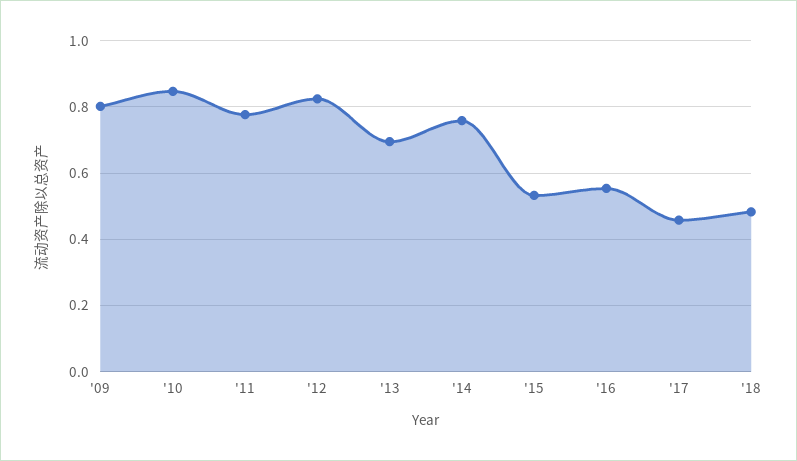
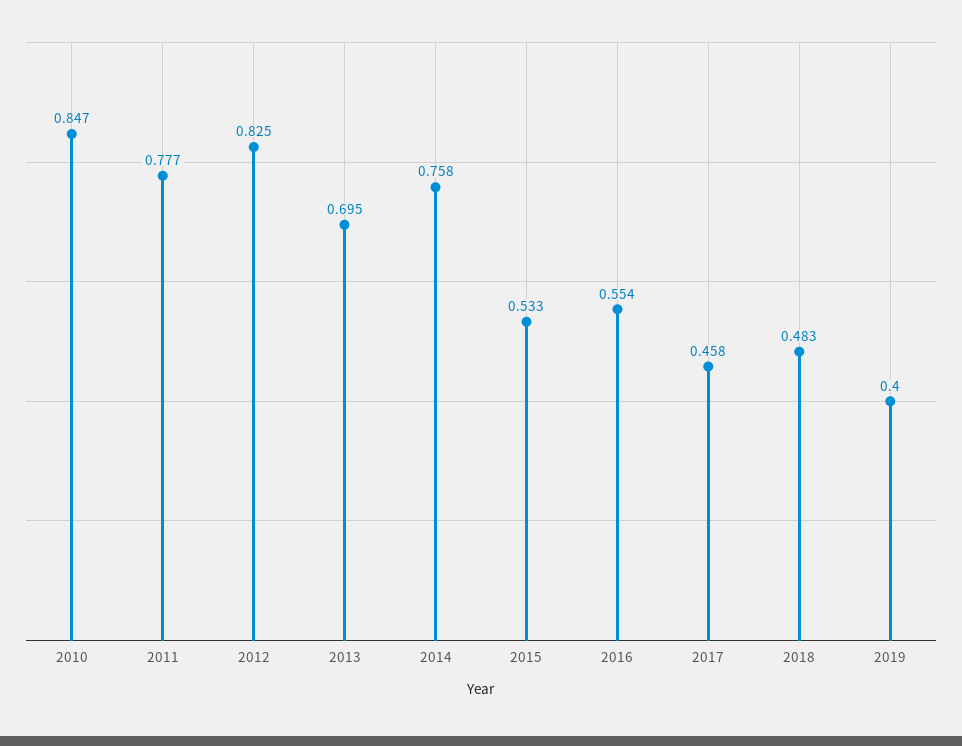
'09: 0.8 -> none
2019: none -> 0.4

